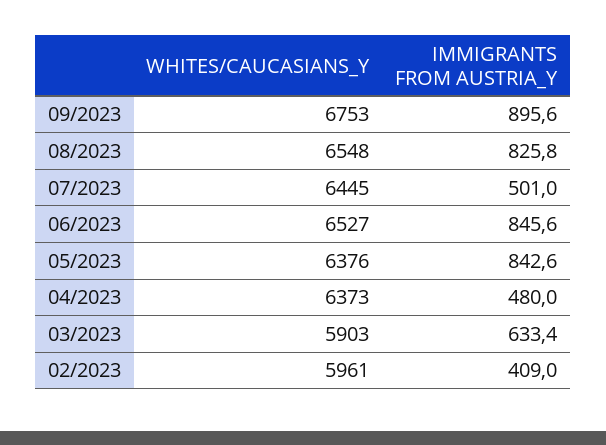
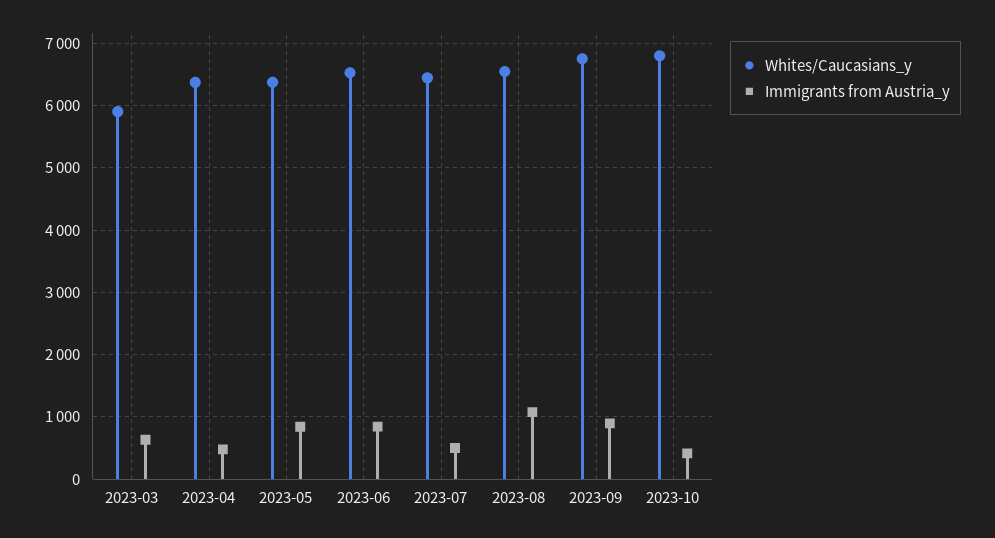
IMMIGRANTS FROM AUSTRIA_Y, 08/2023: 825.8 -> 1100
WHITES/CAUCASIANS_Y, 02/2023: 5961 -> none
IMMIGRANTS FROM AUSTRIA_Y, 02/2023: 409 -> none
WHITES/CAUCASIANS_Y, 2023-10: none -> 6800
IMMIGRANTS FROM AUSTRIA_Y, 2023-10: none -> 400

